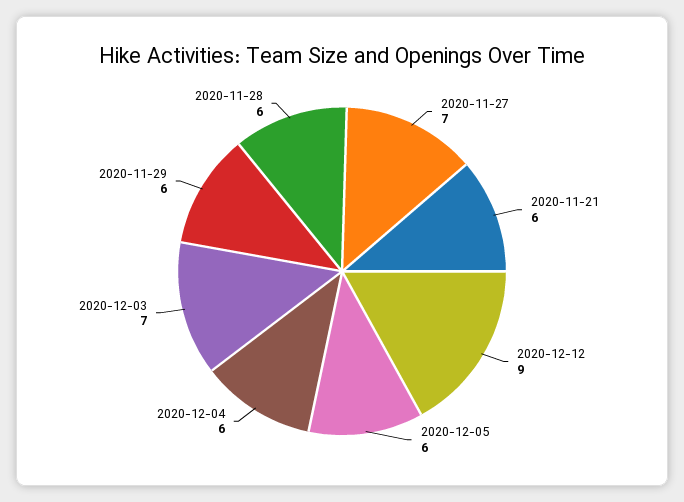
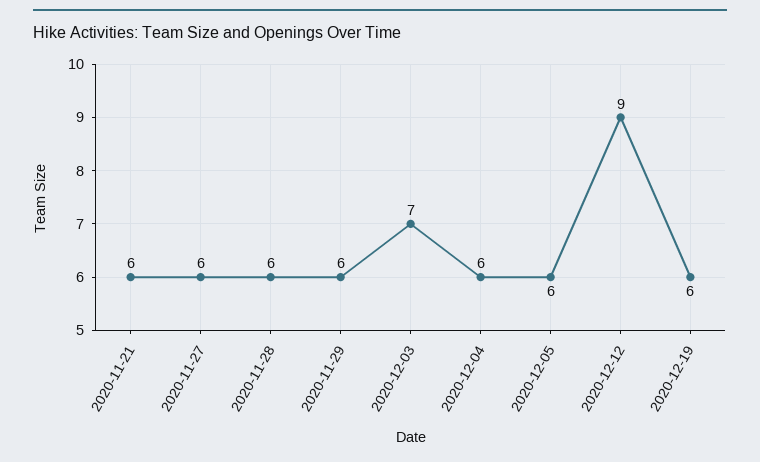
2020-11-27: 7 -> 6
2020-12-19: none -> 6

